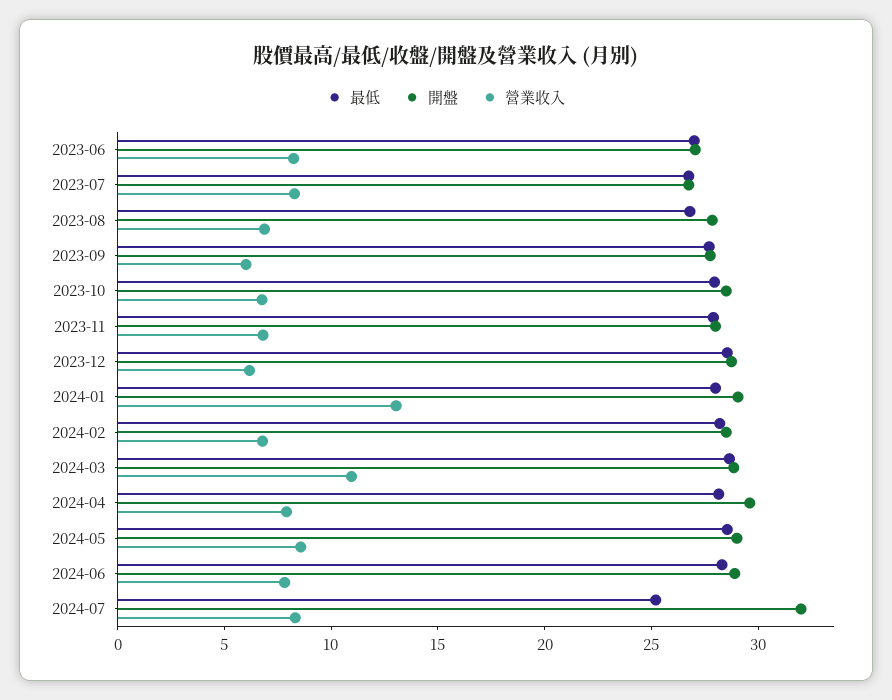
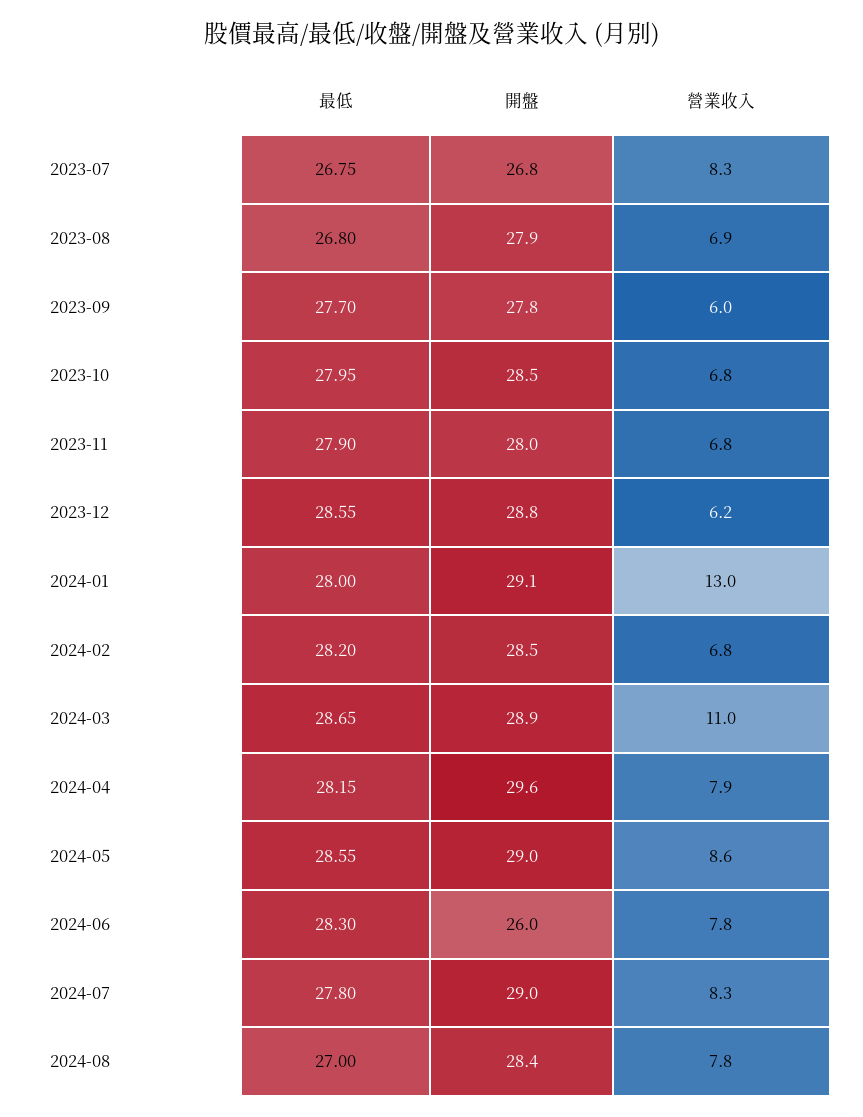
最低, 2023-06: 27 -> none
開盤, 2023-06: 27 -> none
營業收入, 2023-06: 8 -> none
開盤, 2024-06: 29 -> 26
最低, 2024-07: 25 -> 27.8
開盤, 2024-07: 32 -> 29
最低, 2024-08: none -> 27
開盤, 2024-08: none -> 28.4
營業收入, 2024-08: none -> 7.8

